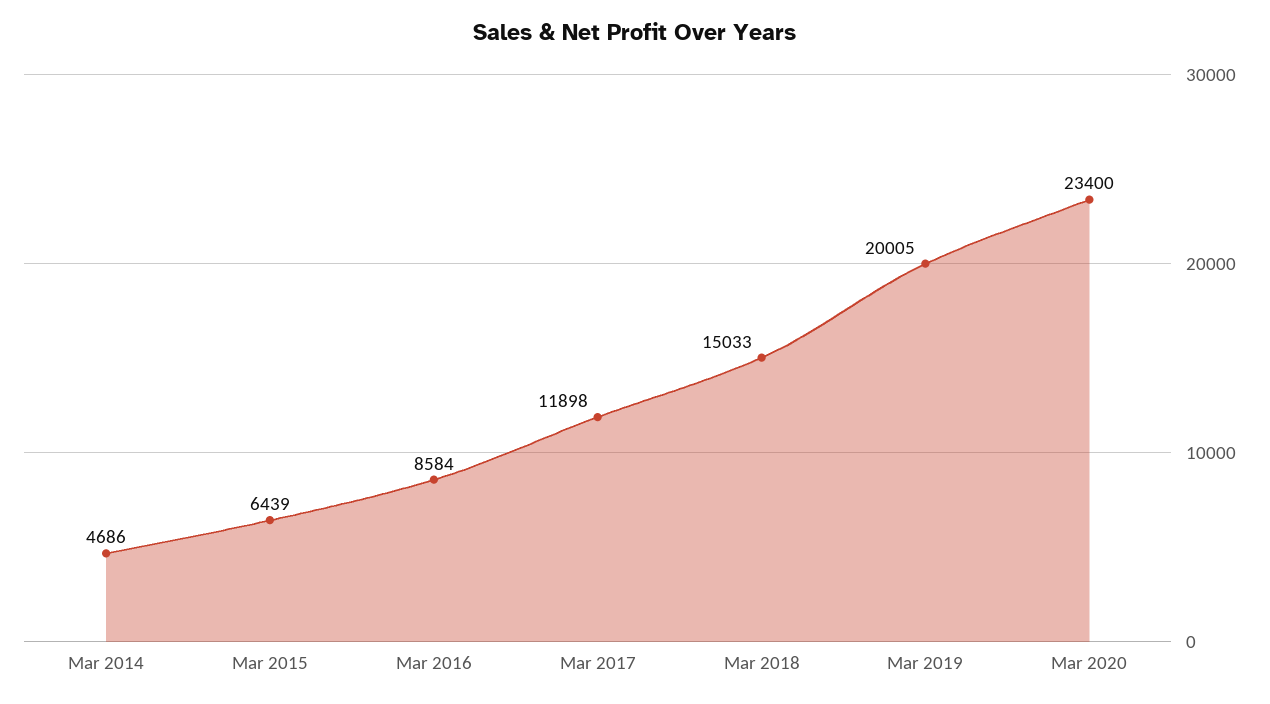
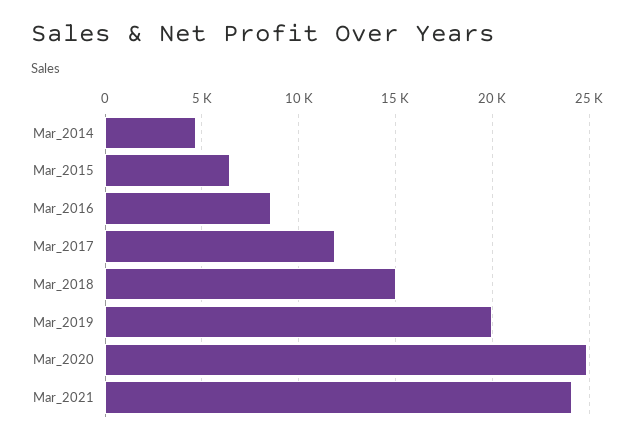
Mar 2020: 23400 -> 25000
Mar_2021: none -> 24000

